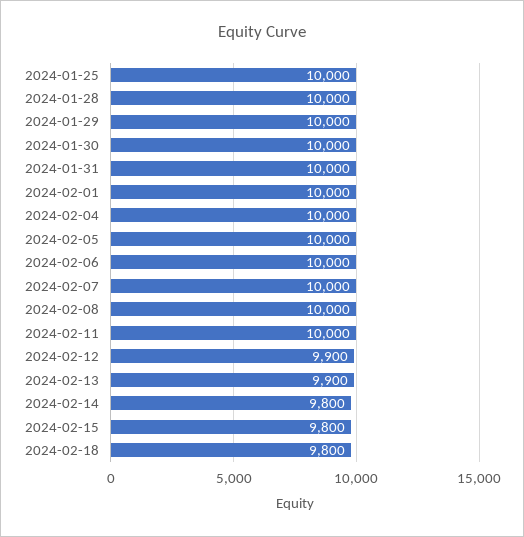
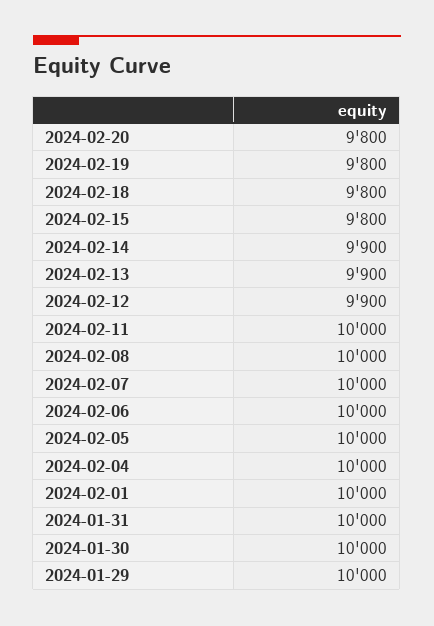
2024-01-25: 10000 -> none
2024-01-28: 10000 -> none
2024-02-14: 9800 -> 9900
2024-02-20: none -> 9800
2024-02-19: none -> 9800

